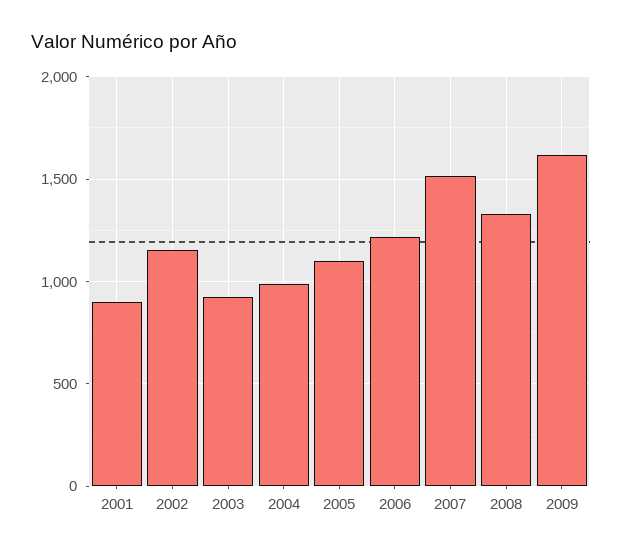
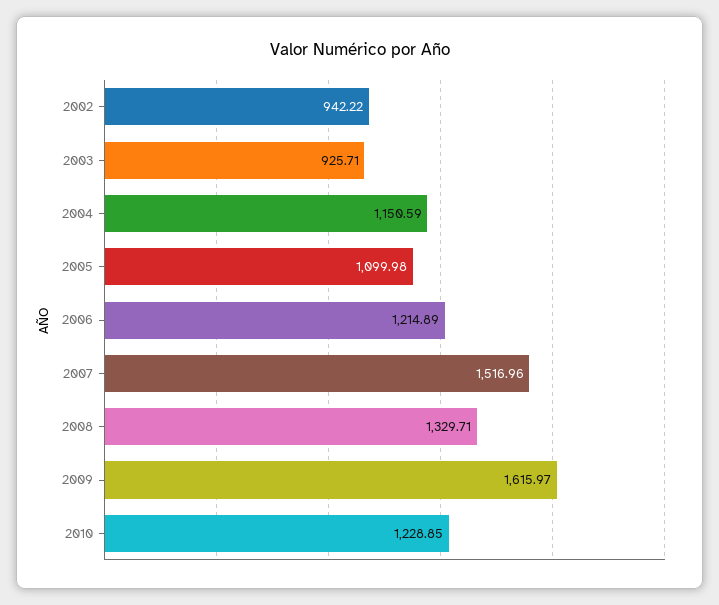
2001: 900 -> none
2002: 1150 -> 942.22
2004: 1000 -> 1150.59
2010: none -> 1228.85

